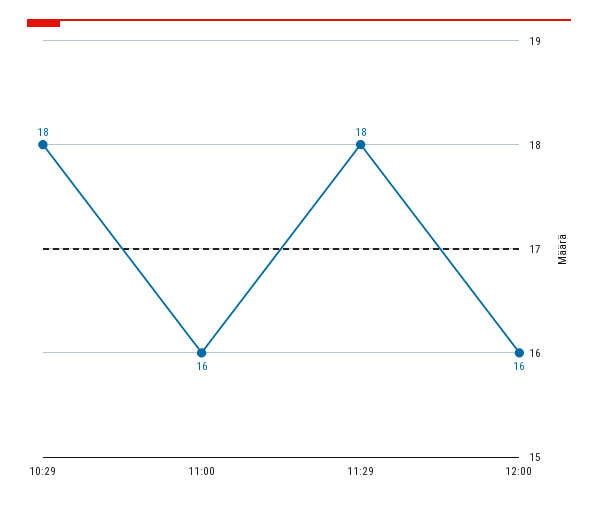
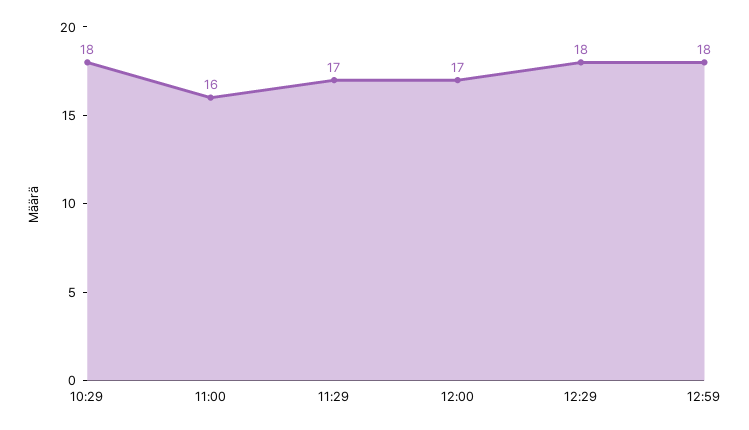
11:29: 18 -> 17
12:00: 16 -> 17
12:29: none -> 18
12:59: none -> 18

